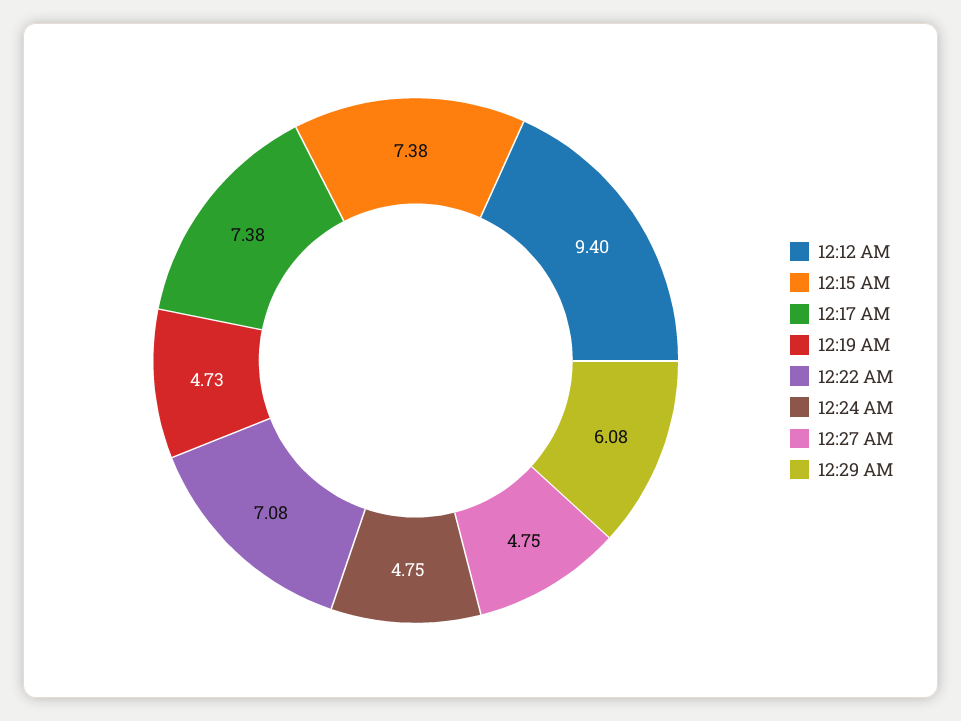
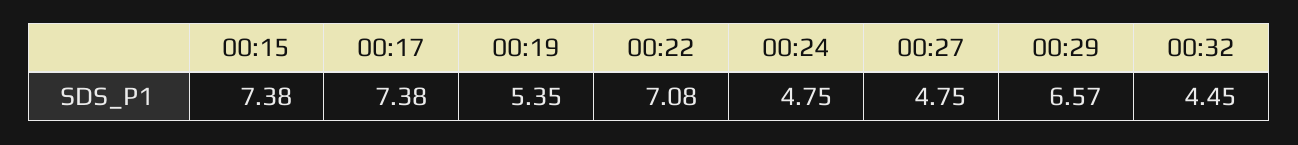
12:12 AM: 9.4 -> none
12:19 AM: 4.73 -> 5.35
12:29 AM: 6.08 -> 6.57
00:32: none -> 4.45

